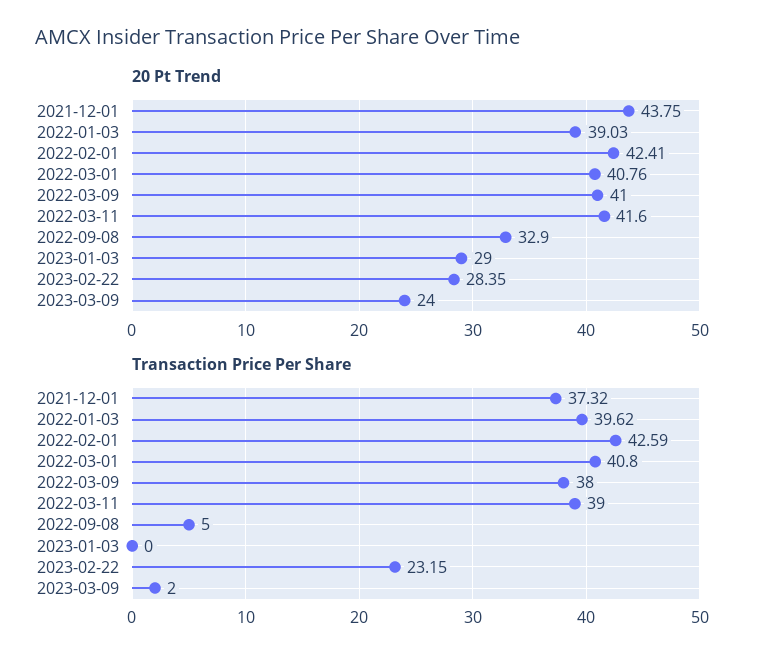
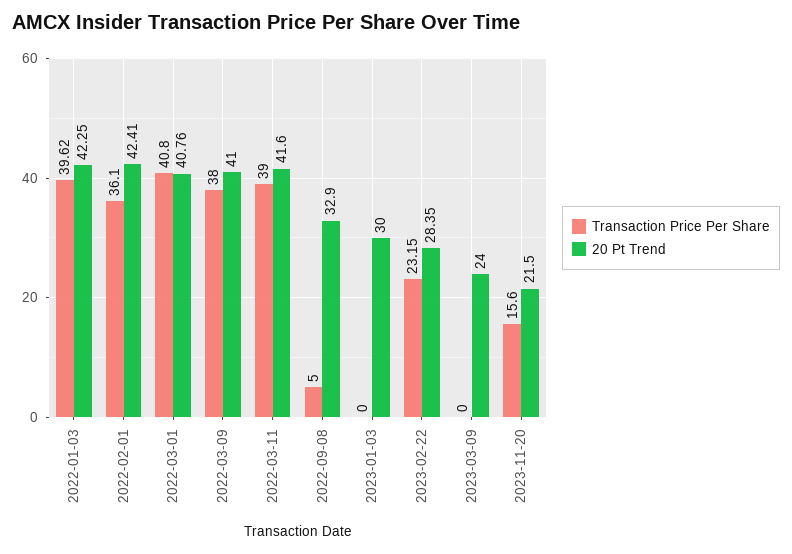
20 Pt Trend, 2021-12-01: 43.75 -> none
20 Pt Trend, 2022-01-03: 39.03 -> 42.25
20 Pt Trend, 2023-01-03: 29 -> 30
Transaction Price Per Share, 2021-12-01: 37.32 -> none
Transaction Price Per Share, 2022-02-01: 42.59 -> 36.1
Transaction Price Per Share, 2023-03-09: 2 -> 0
Transaction Price Per Share, 2023-11-20: none -> 15.6
20 Pt Trend, 2023-11-20: none -> 21.5

